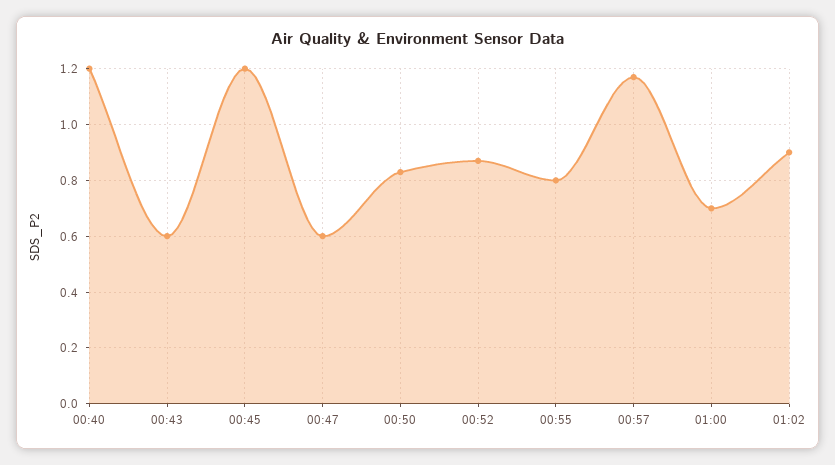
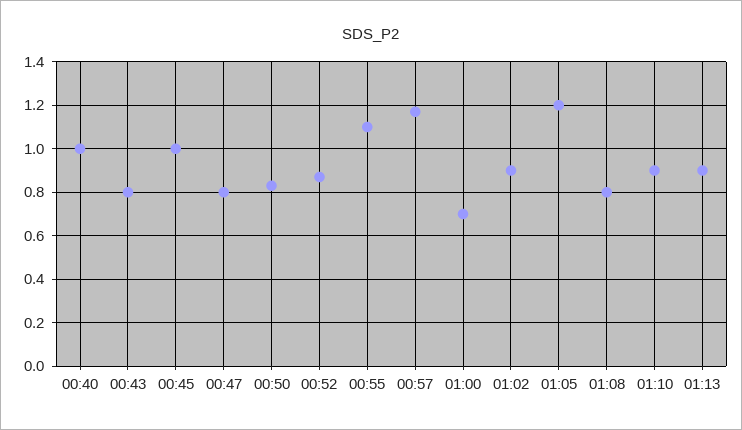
00:40: 1.2 -> 1
00:43: 0.6 -> 0.8
00:45: 1.2 -> 1
00:47: 0.6 -> 0.8
00:55: 0.8 -> 1.1
01:05: none -> 1.2
01:08: none -> 0.8
01:10: none -> 0.9
01:13: none -> 0.9

